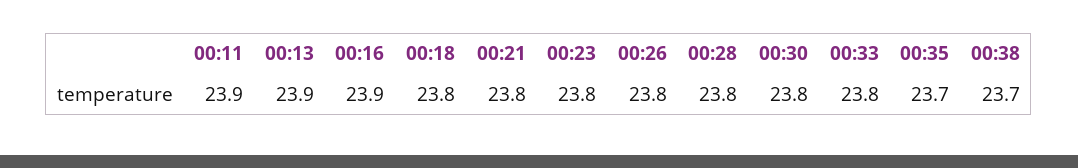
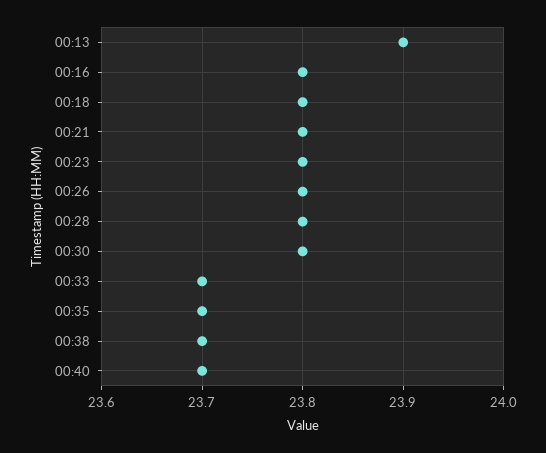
00:11: 23.9 -> none
00:16: 23.9 -> 23.8
00:33: 23.8 -> 23.7
00:40: none -> 23.7

